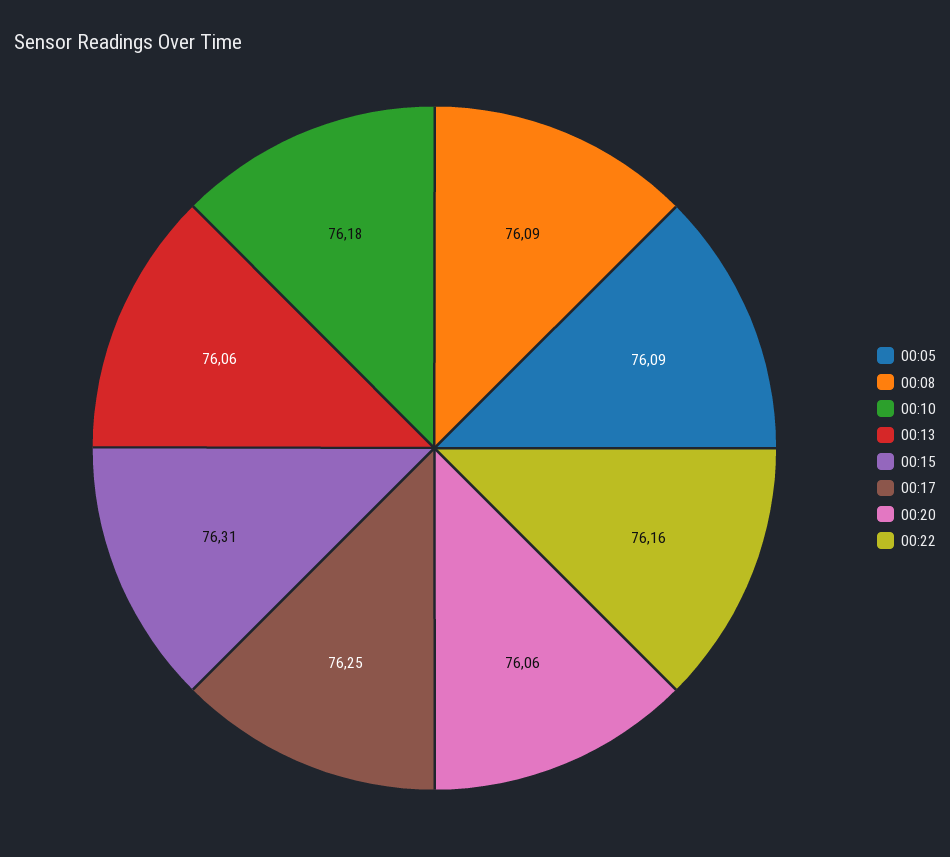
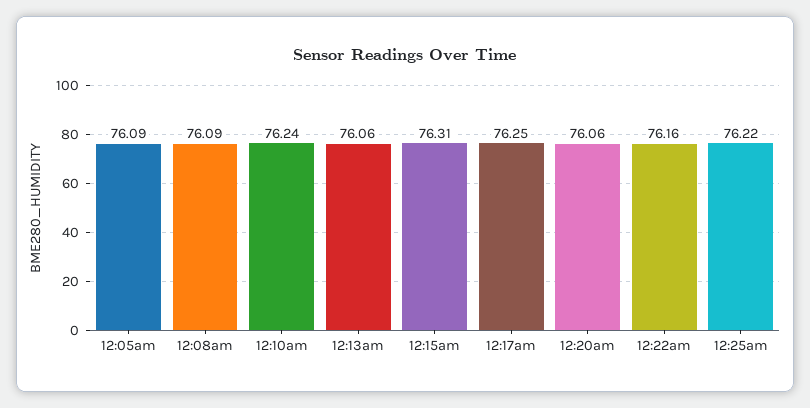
00:10: 76.18 -> 76.24
12:25am: none -> 76.22

